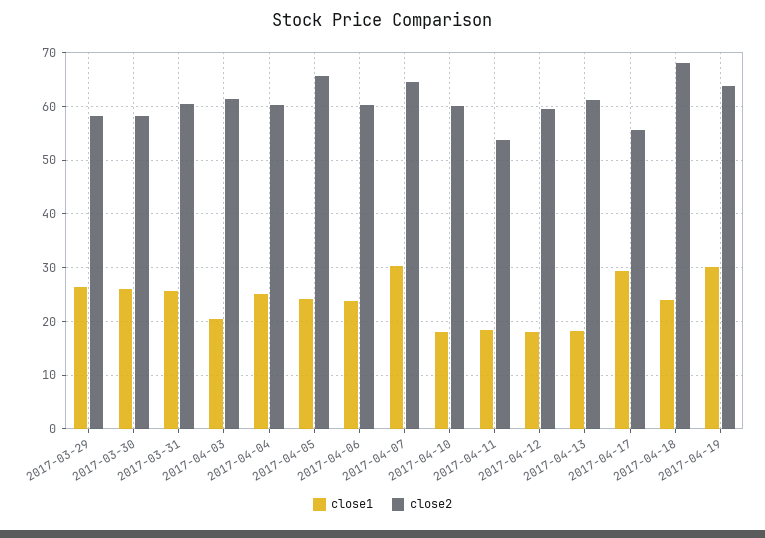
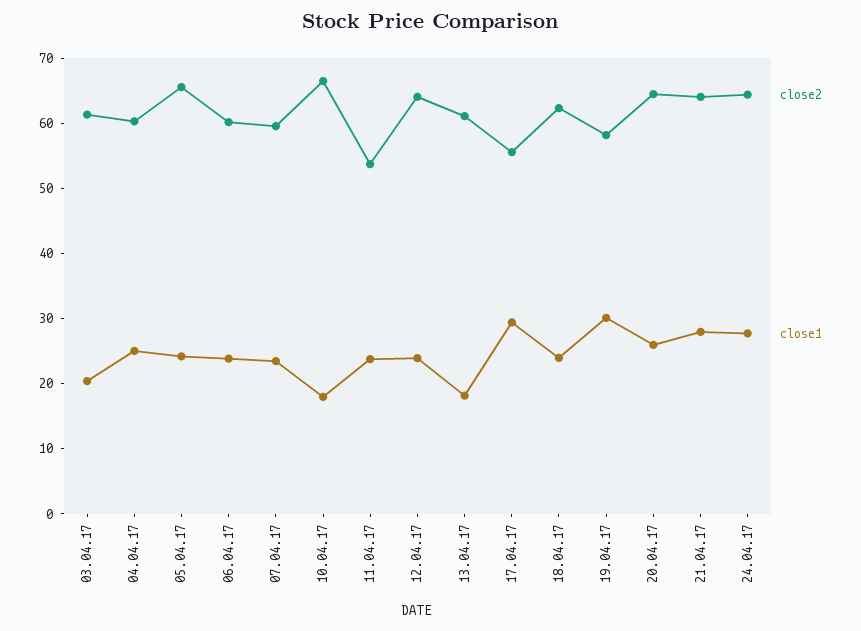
close1, 2017-03-29: 26 -> none
close2, 2017-03-29: 58 -> none
close1, 2017-03-30: 26 -> none
close2, 2017-03-30: 58 -> none
close1, 2017-03-31: 26 -> none
close2, 2017-03-31: 60 -> none
close1, 2017-04-07: 30 -> 24
close2, 2017-04-07: 64 -> 60
close2, 2017-04-10: 60 -> 66
close1, 2017-04-11: 18 -> 24
close1, 2017-04-12: 18 -> 24
close2, 2017-04-12: 60 -> 64
close2, 2017-04-18: 68 -> 62
close2, 2017-04-19: 64 -> 58
close2, 20.04.17: none -> 64
close1, 20.04.17: none -> 26
close2, 21.04.17: none -> 64
close1, 21.04.17: none -> 28
close2, 24.04.17: none -> 64
close1, 24.04.17: none -> 28

